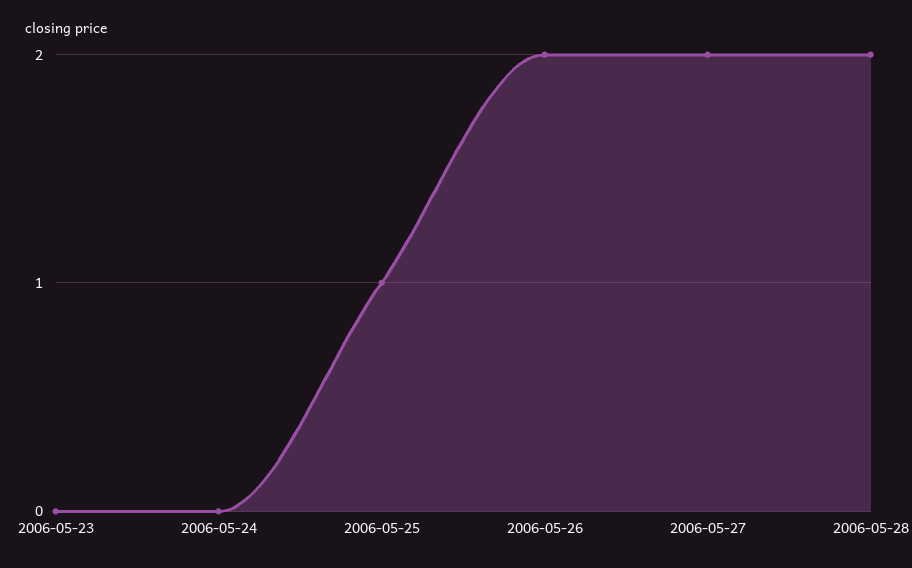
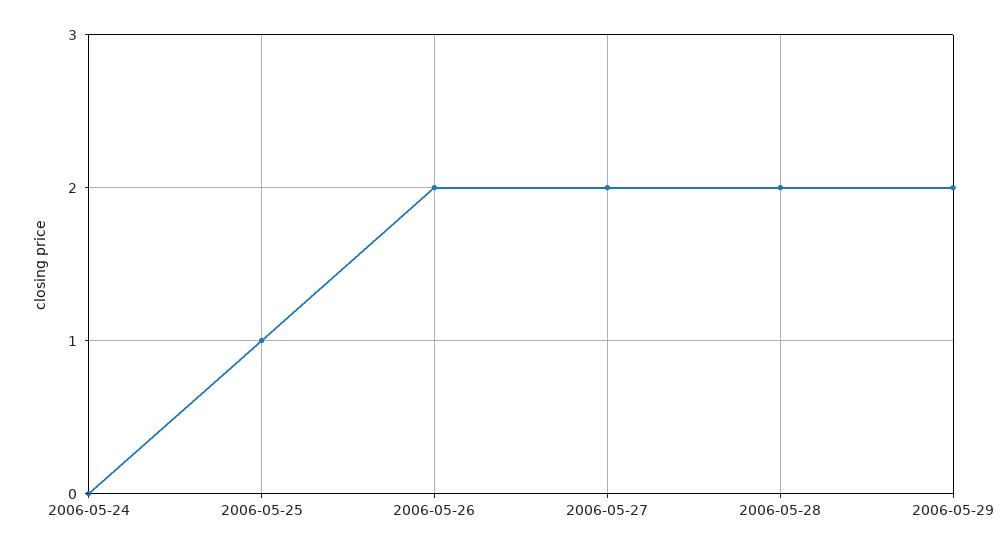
2006-05-23: 0 -> none
2006-05-29: none -> 2

